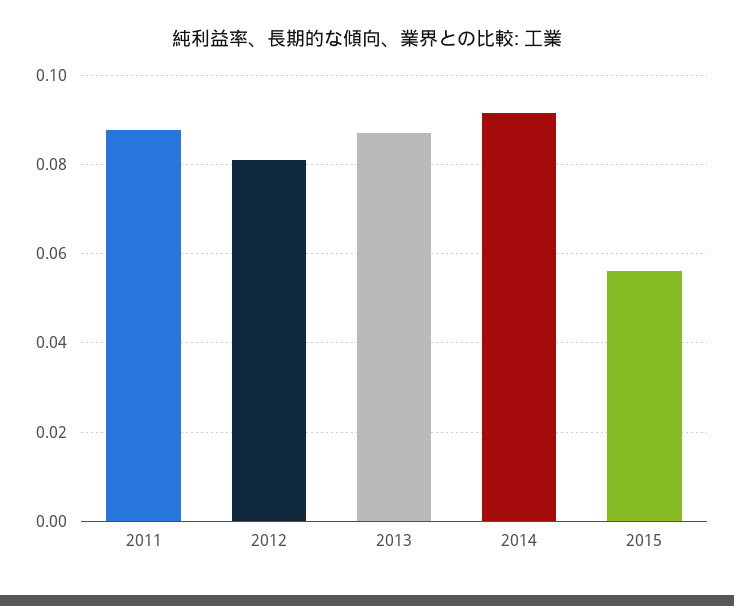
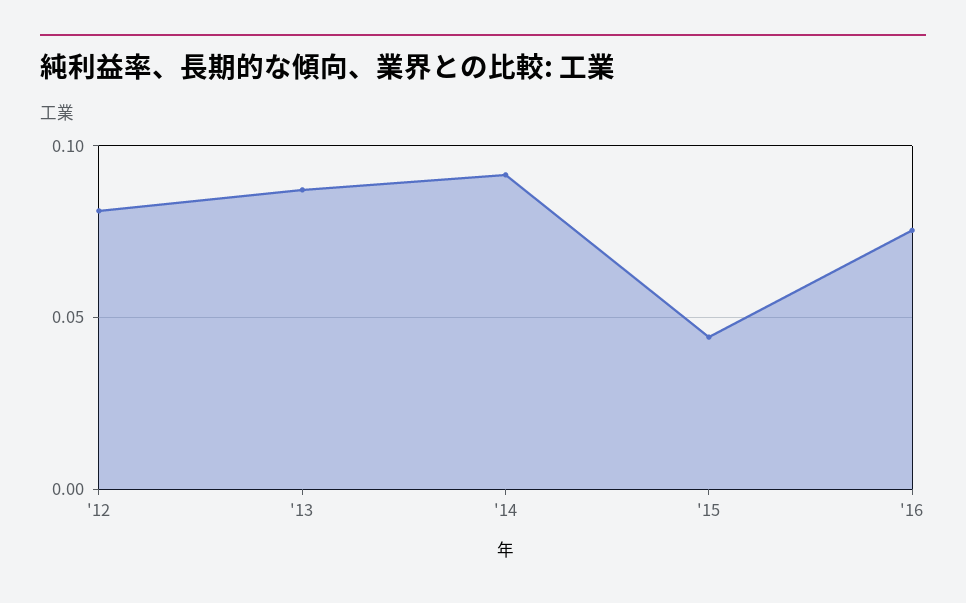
2011: 0.088 -> none
2015: 0.056 -> 0.045
'16: none -> 0.075

